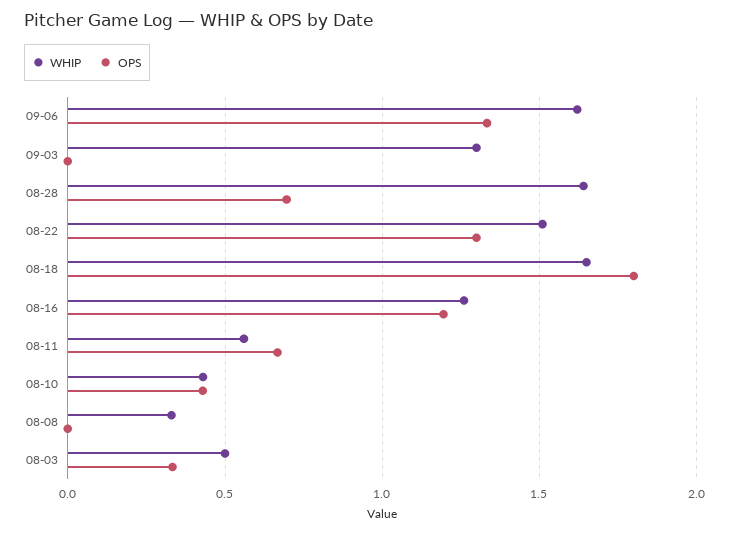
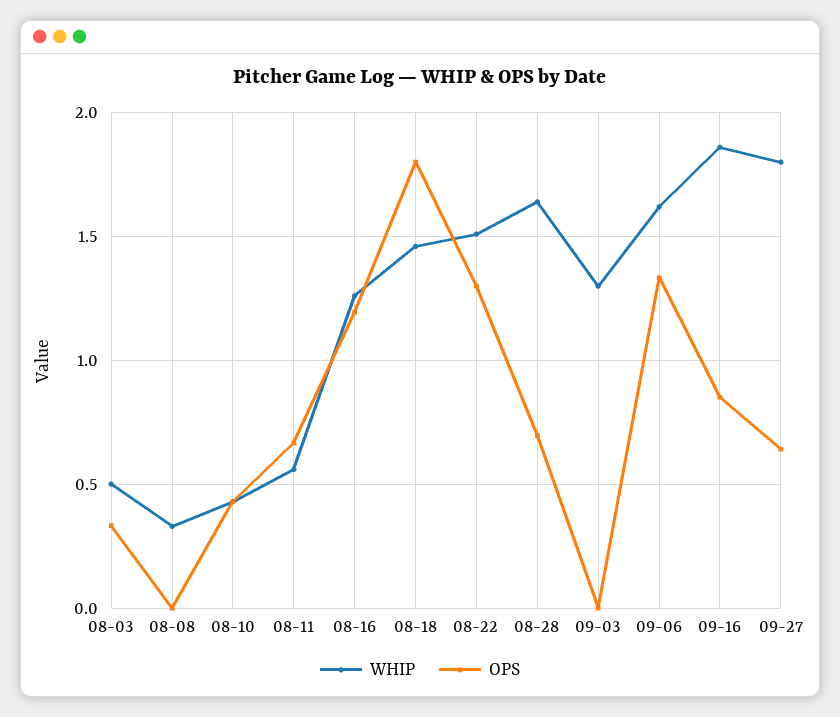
WHIP, 08-18: 1.65 -> 1.45
WHIP, 09-16: none -> 1.85
OPS, 09-16: none -> 0.85
WHIP, 09-27: none -> 1.8
OPS, 09-27: none -> 0.65

